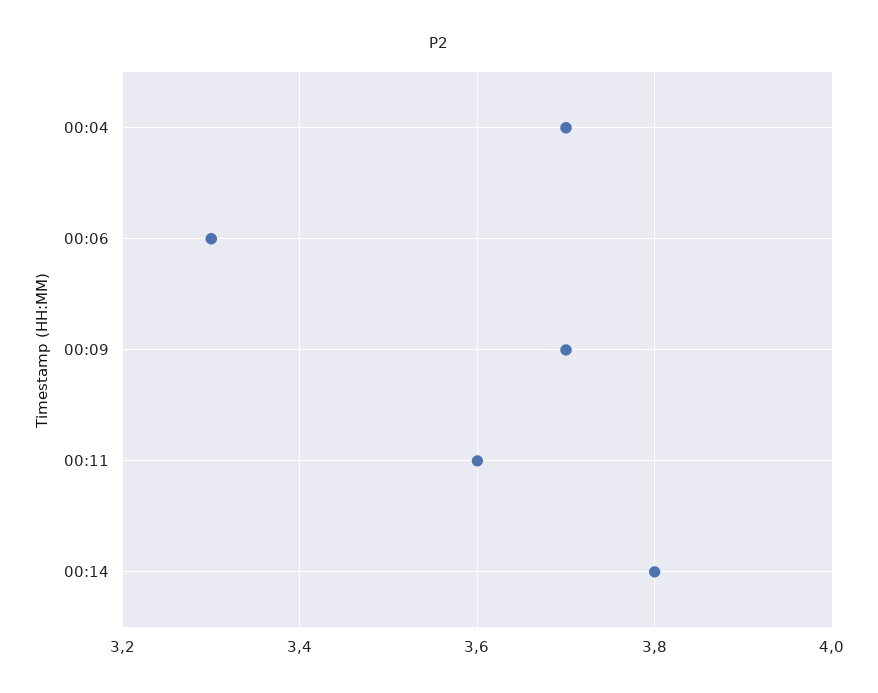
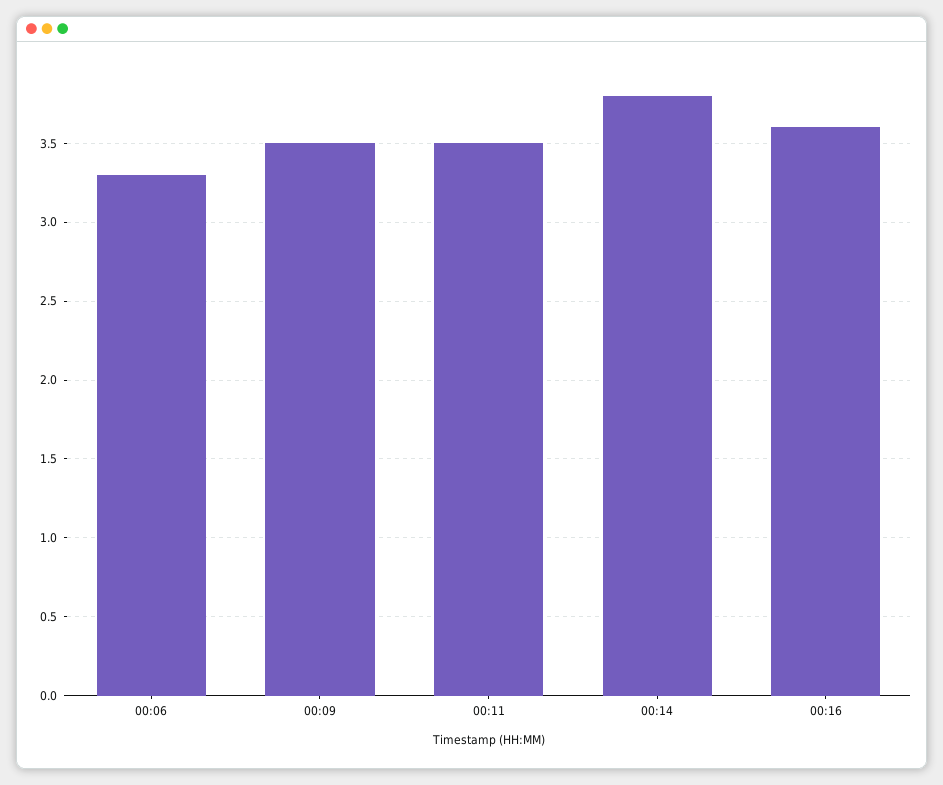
00:04: 3.7 -> none
00:09: 3.7 -> 3.5
00:11: 3.6 -> 3.5
00:16: none -> 3.6

